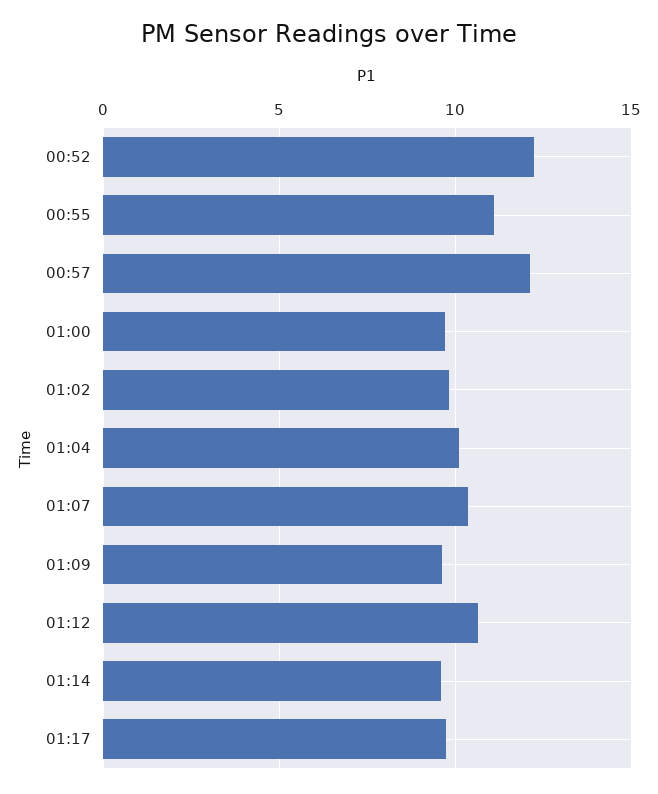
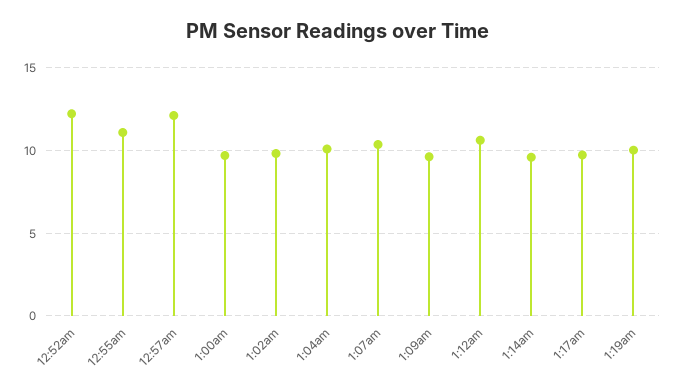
1:19am: none -> 10

